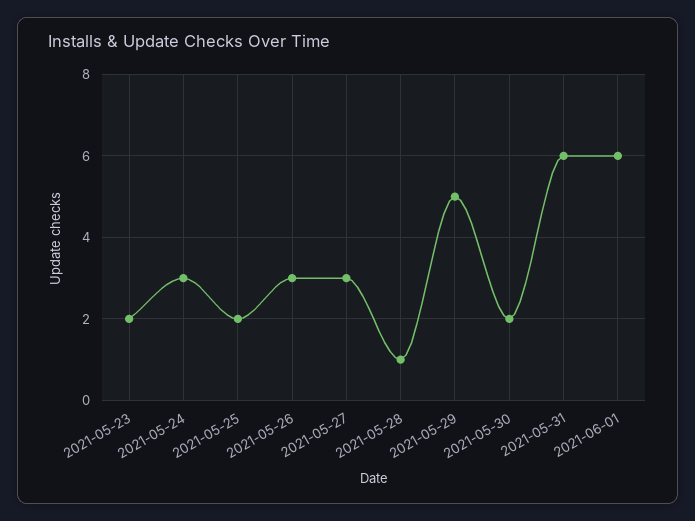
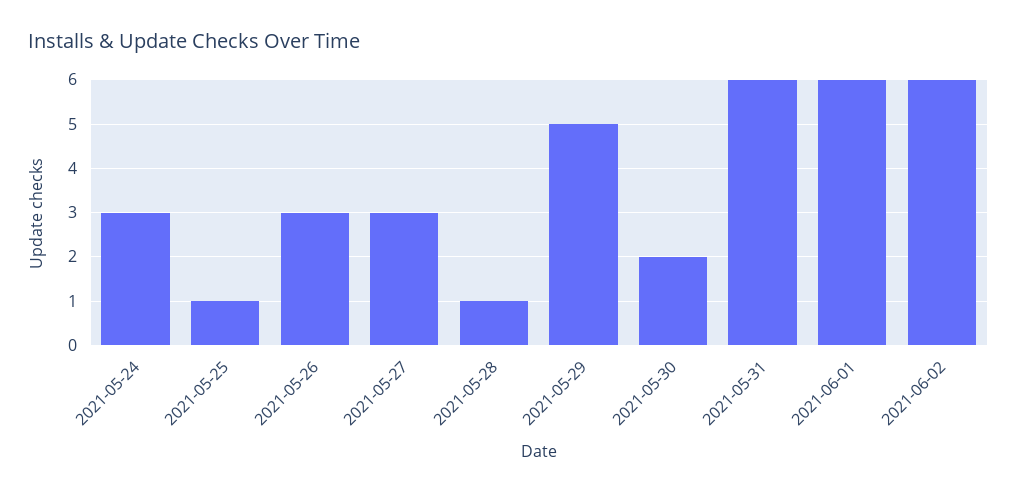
2021-05-23: 2 -> none
2021-05-25: 2 -> 1
2021-06-02: none -> 6

